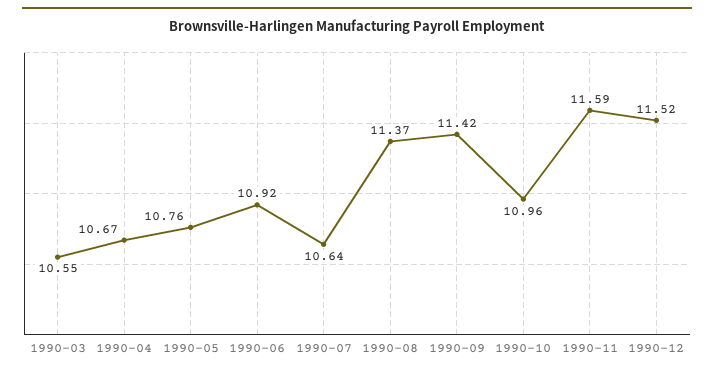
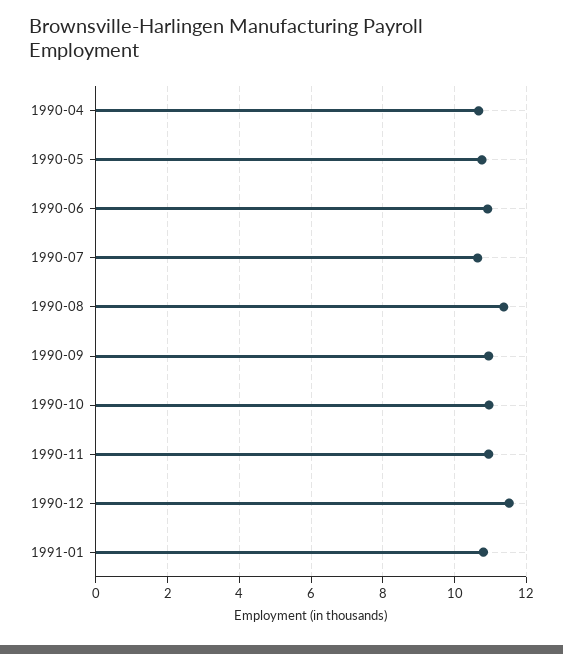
1990-03: 10.55 -> none
1990-09: 11.42 -> 11
1990-11: 11.59 -> 11
1991-01: none -> 10.8

